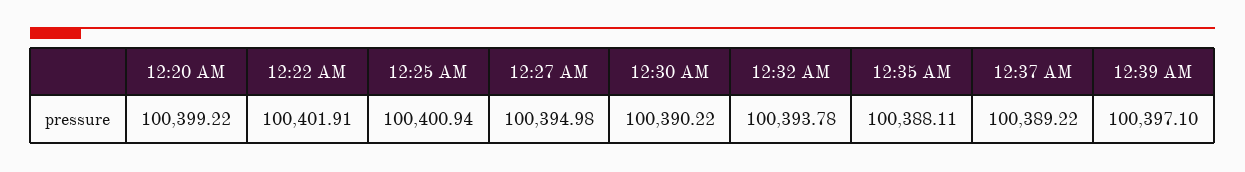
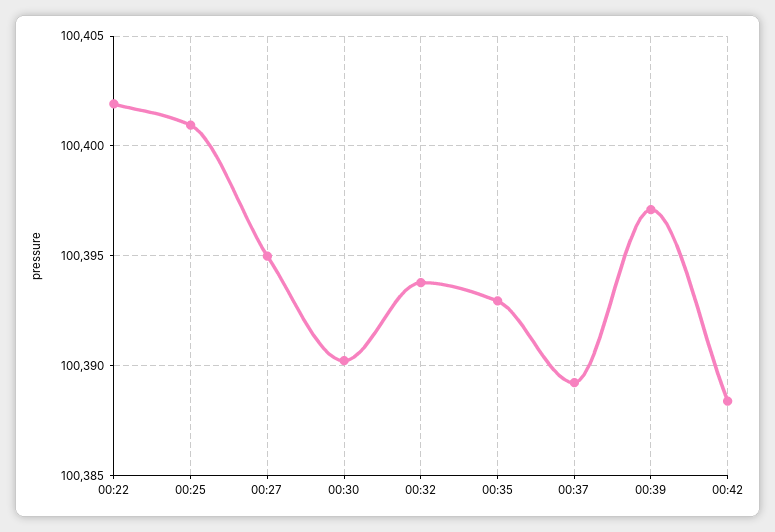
12:20 AM: 100399.22 -> none
12:35 AM: 100388.11 -> 100393
00:42: none -> 100388.5

